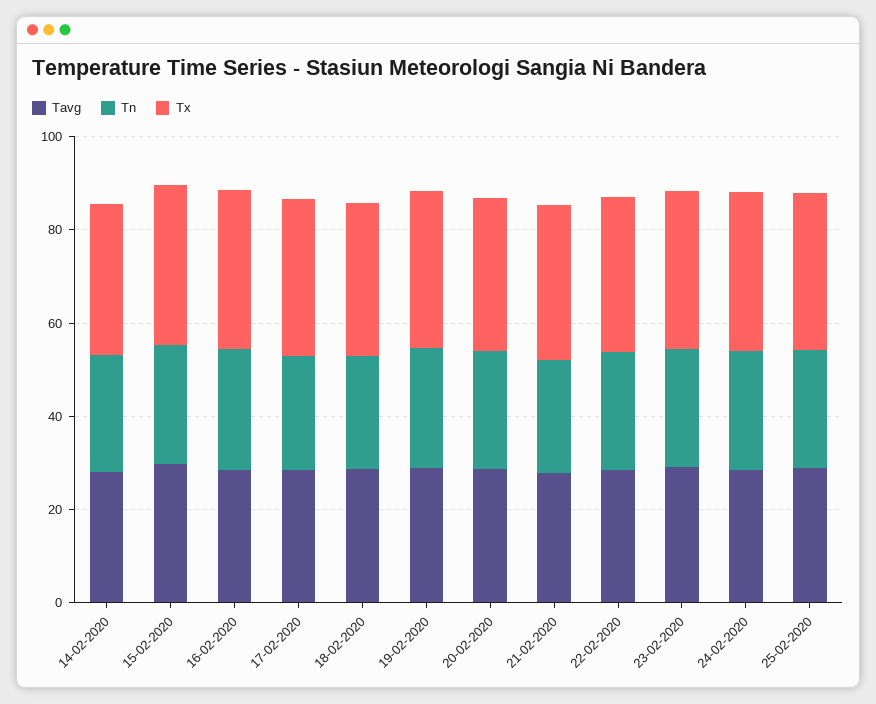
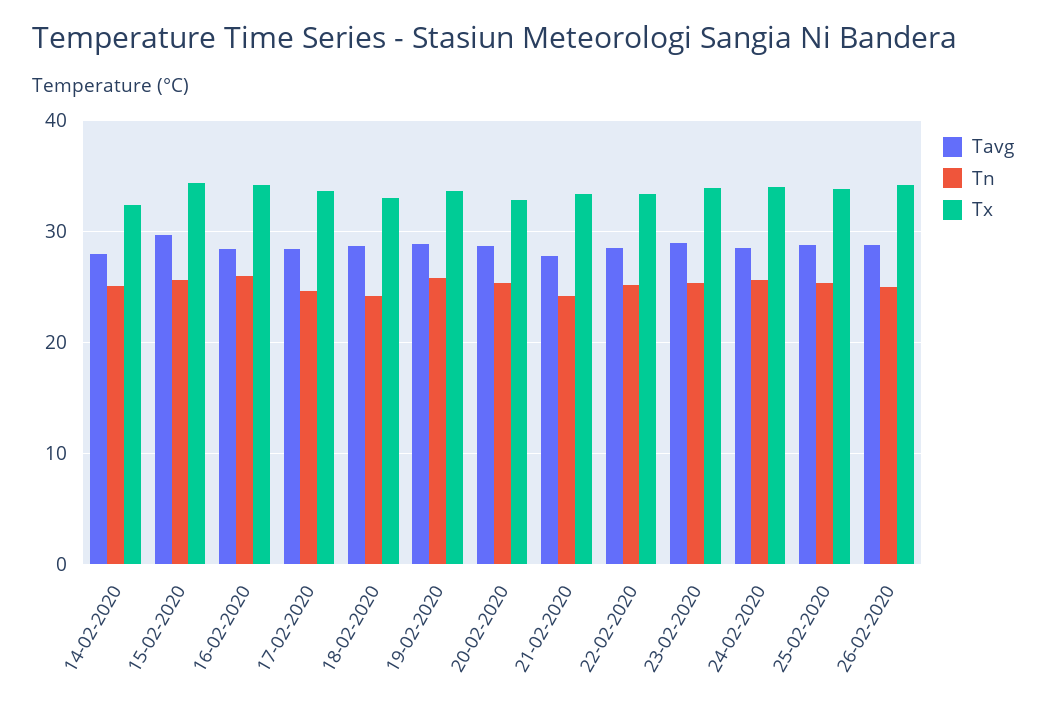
Tavg, 26-02-2020: none -> 29
Tn, 26-02-2020: none -> 25
Tx, 26-02-2020: none -> 34

